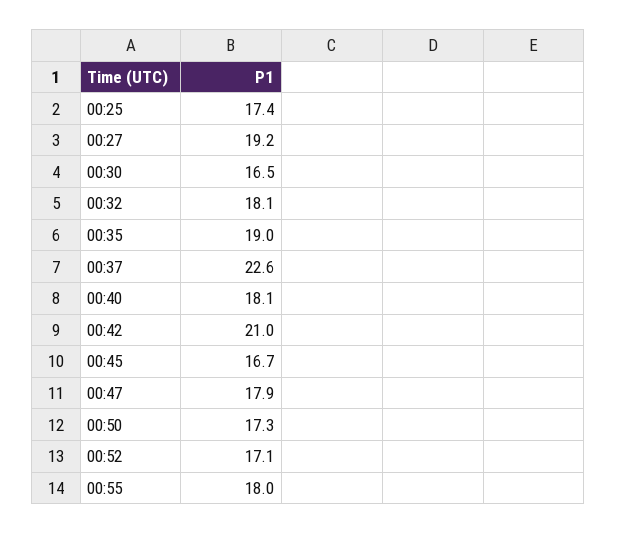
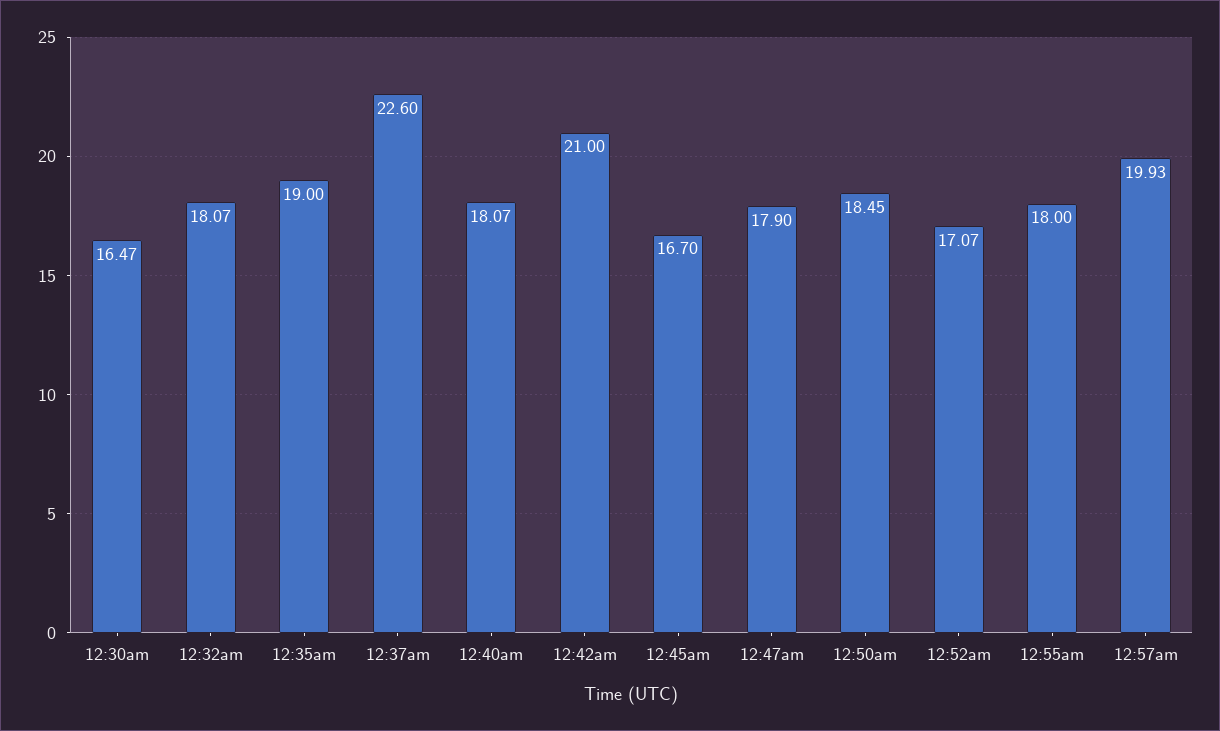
00:25: 17.4 -> none
00:27: 19.2 -> none
00:50: 17.3 -> 18.45
12:57am: none -> 19.93

